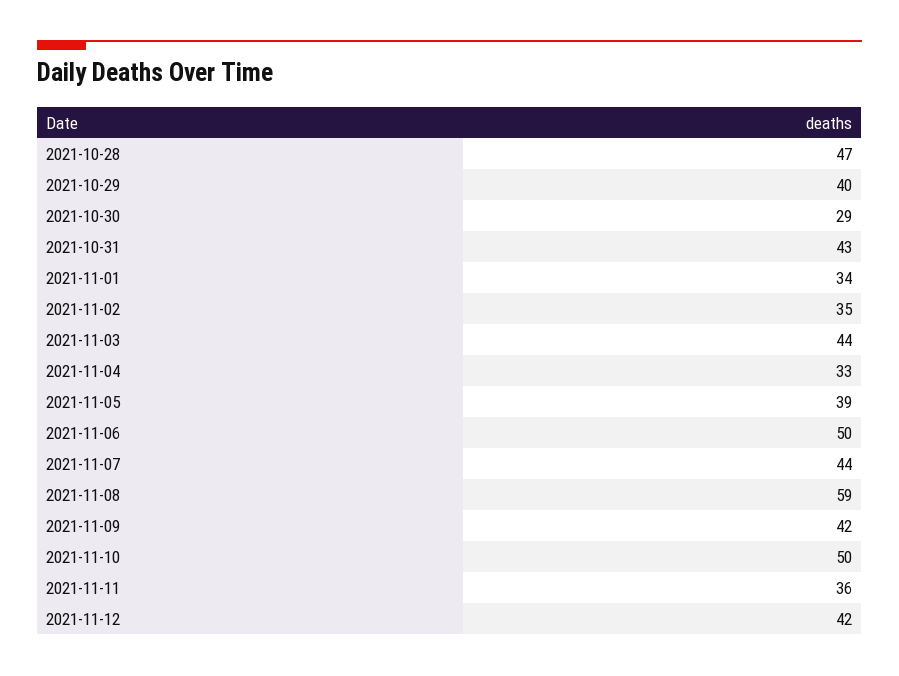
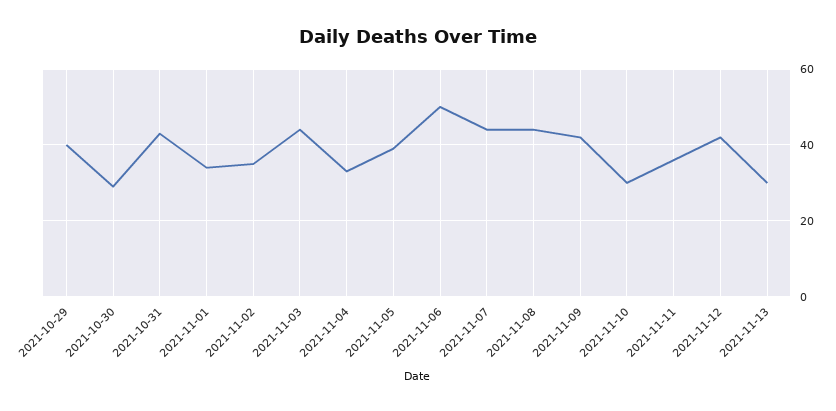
2021-10-28: 47 -> none
2021-11-08: 59 -> 45
2021-11-10: 50 -> 30
2021-11-13: none -> 30

